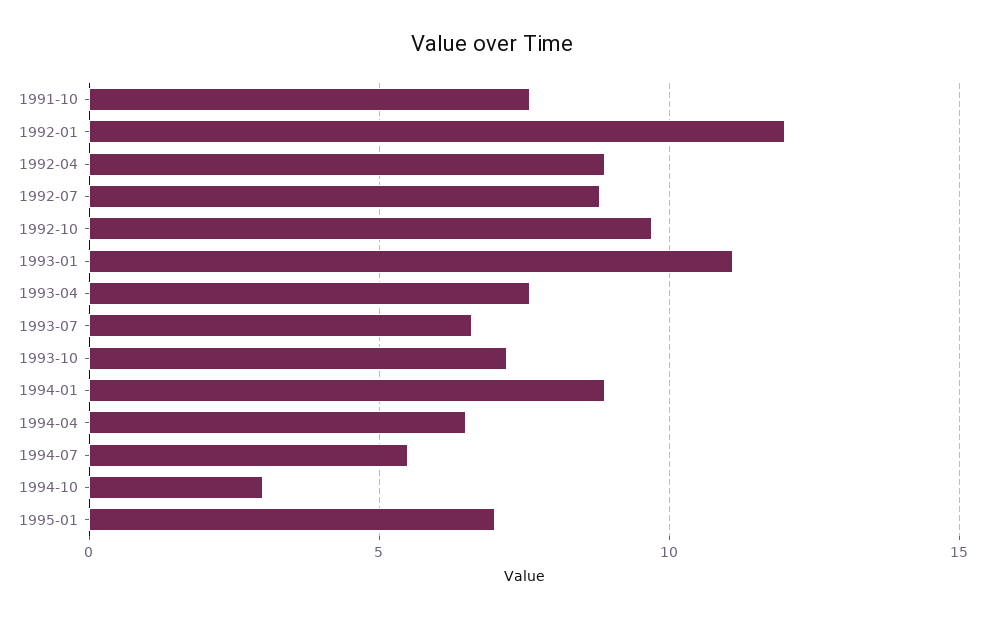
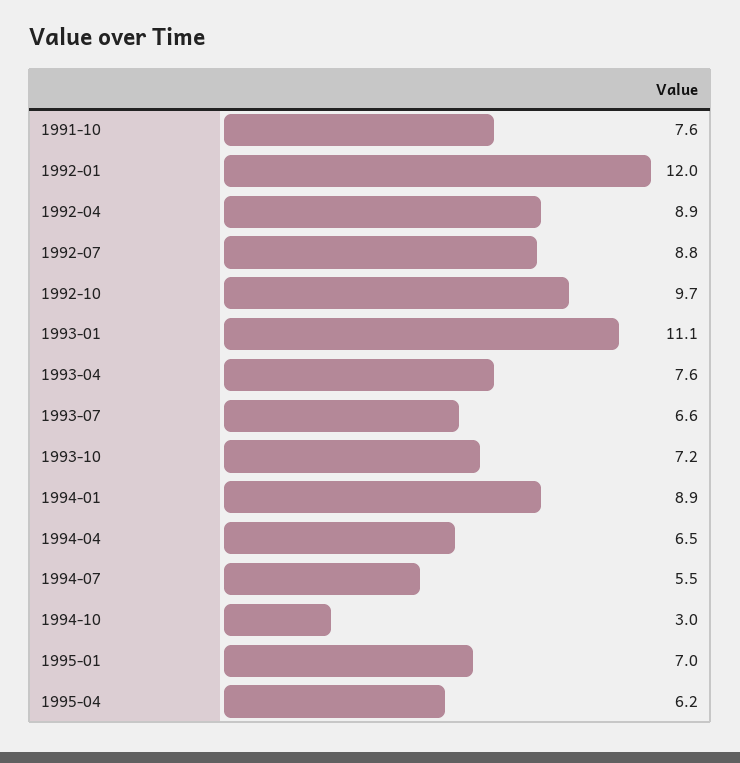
1995-04: none -> 6.2

